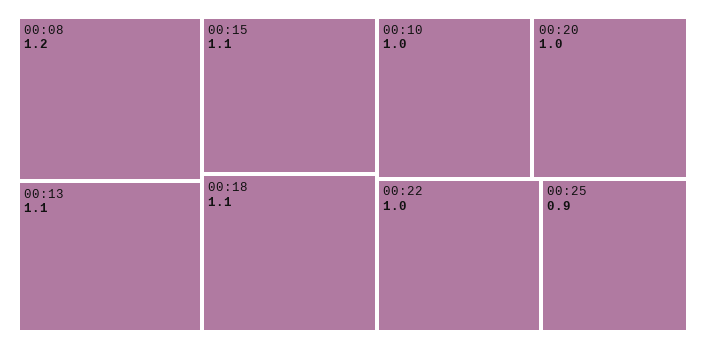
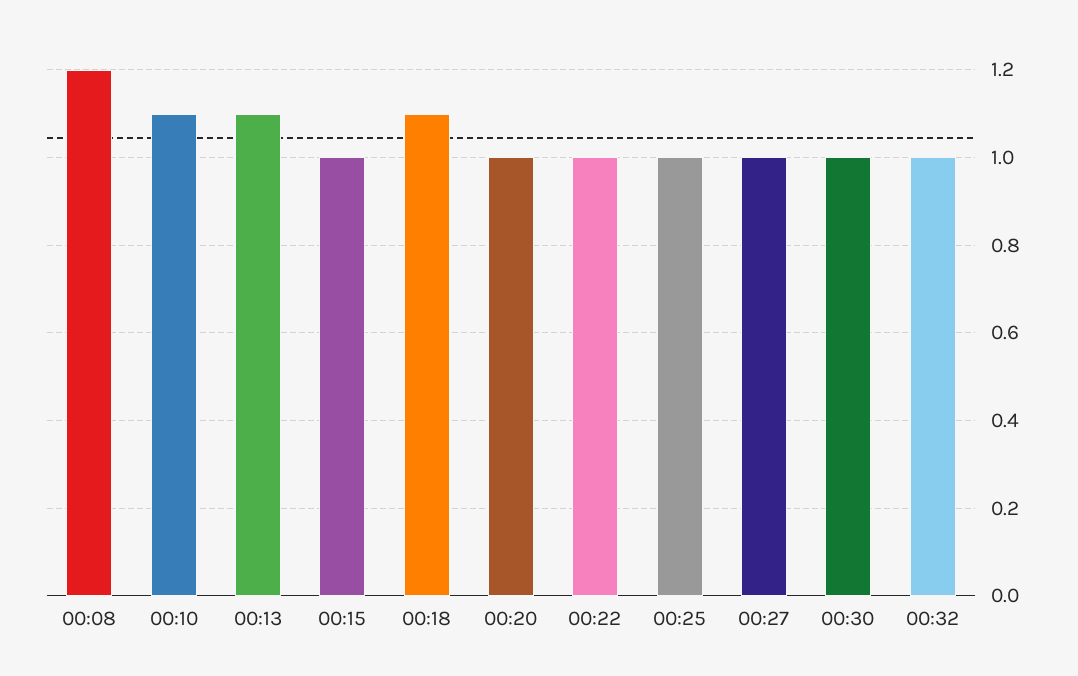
00:15: 1.1 -> 1
00:10: 1 -> 1.1
00:25: 0.9 -> 1
00:27: none -> 1
00:30: none -> 1
00:32: none -> 1

